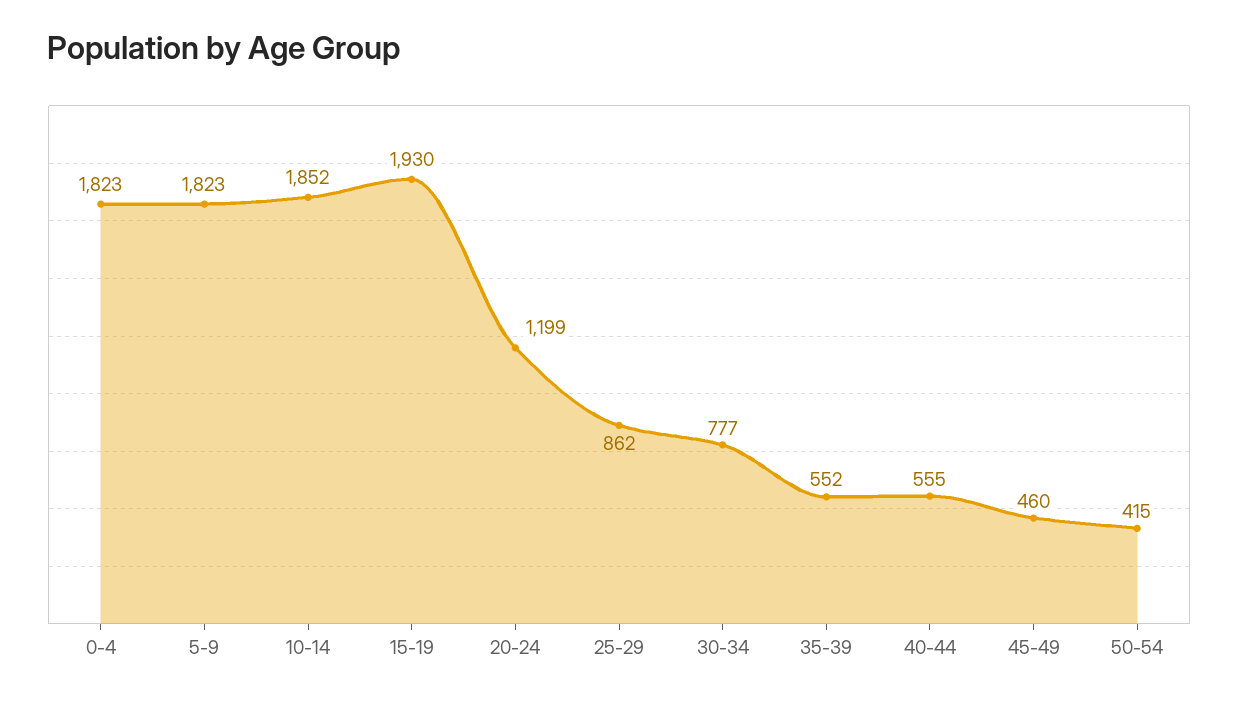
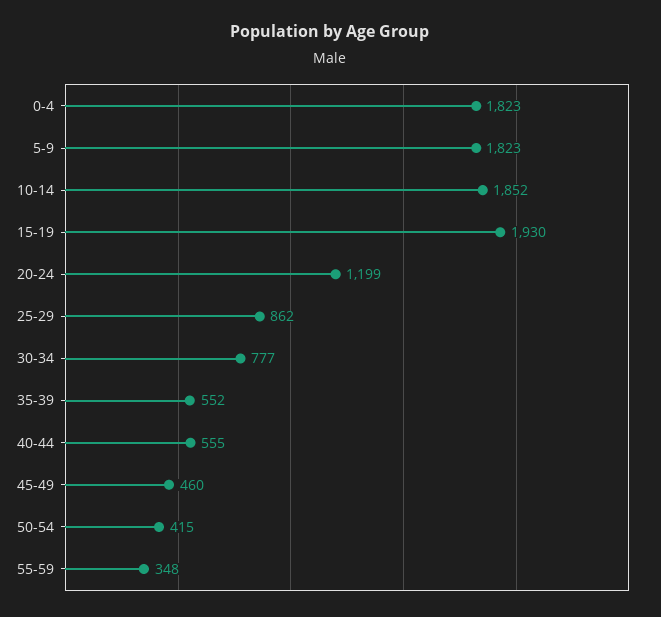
55-59: none -> 348

